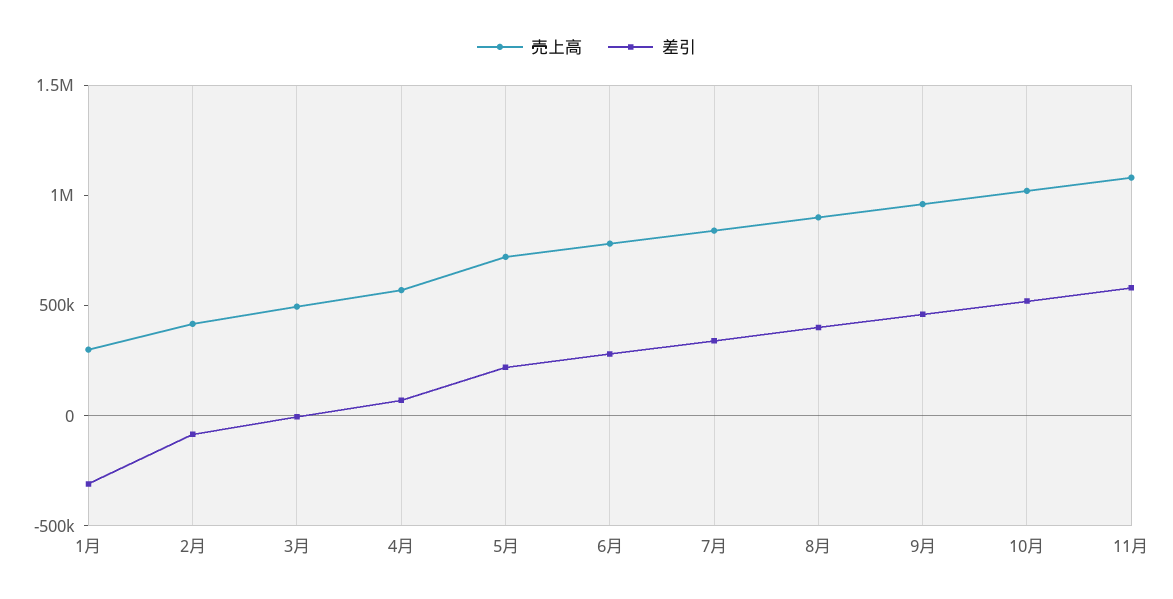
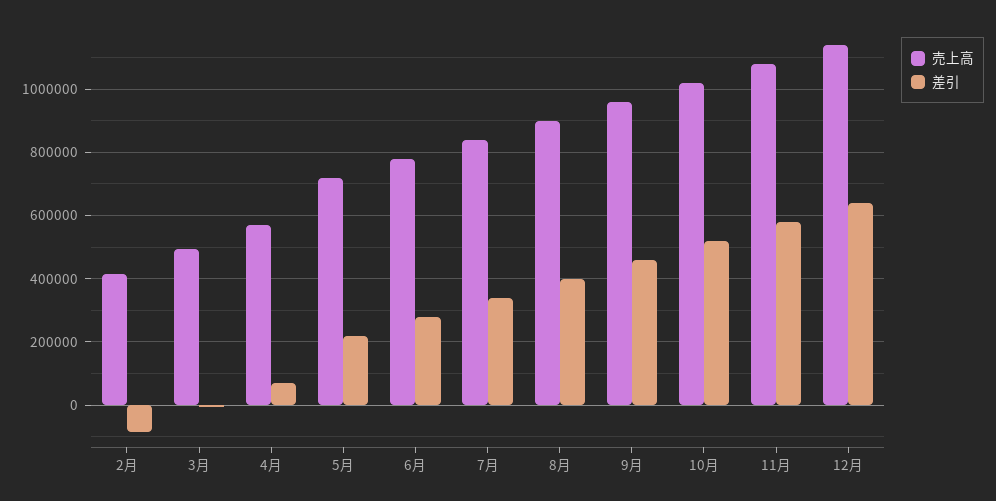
売上高, 1月: 300000 -> none
差引, 1月: -300000 -> none
売上高, 12月: none -> 1140000
差引, 12月: none -> 640000

